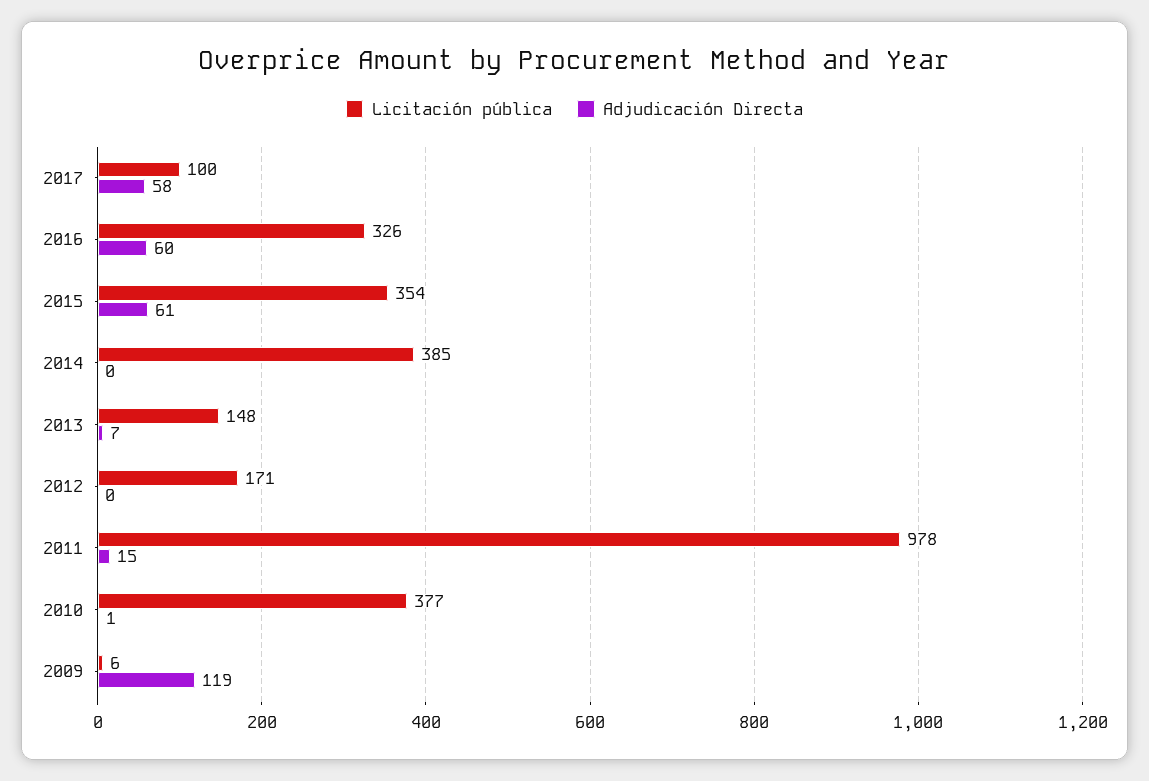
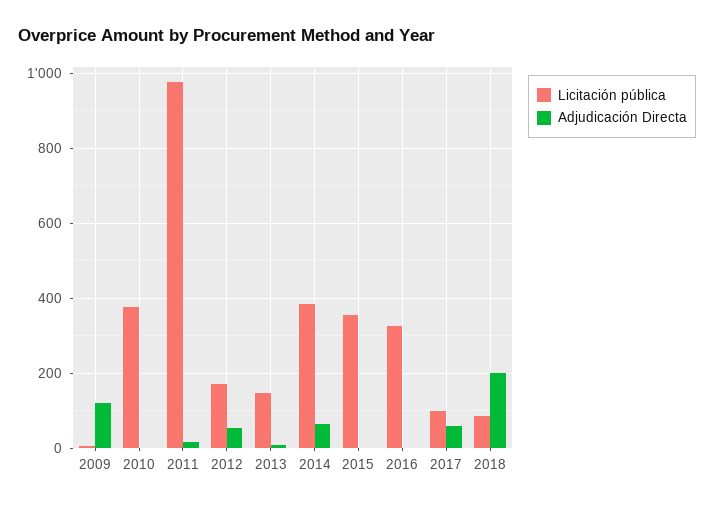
Adjudicación Directa, 2016: 60 -> 0
Adjudicación Directa, 2015: 61 -> 0
Adjudicación Directa, 2014: 0 -> 60
Adjudicación Directa, 2012: 0 -> 60
Licitación pública, 2018: none -> 80
Adjudicación Directa, 2018: none -> 200

